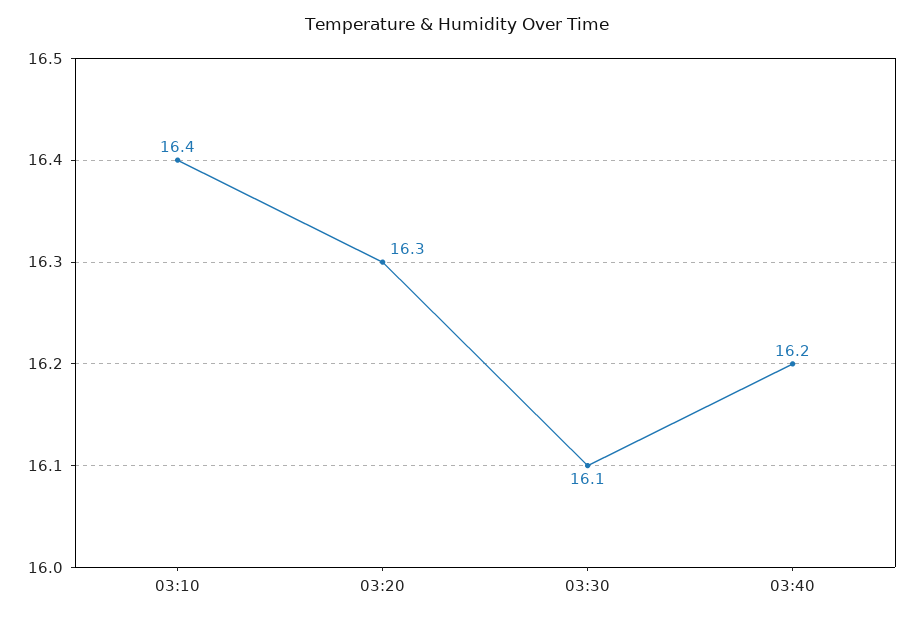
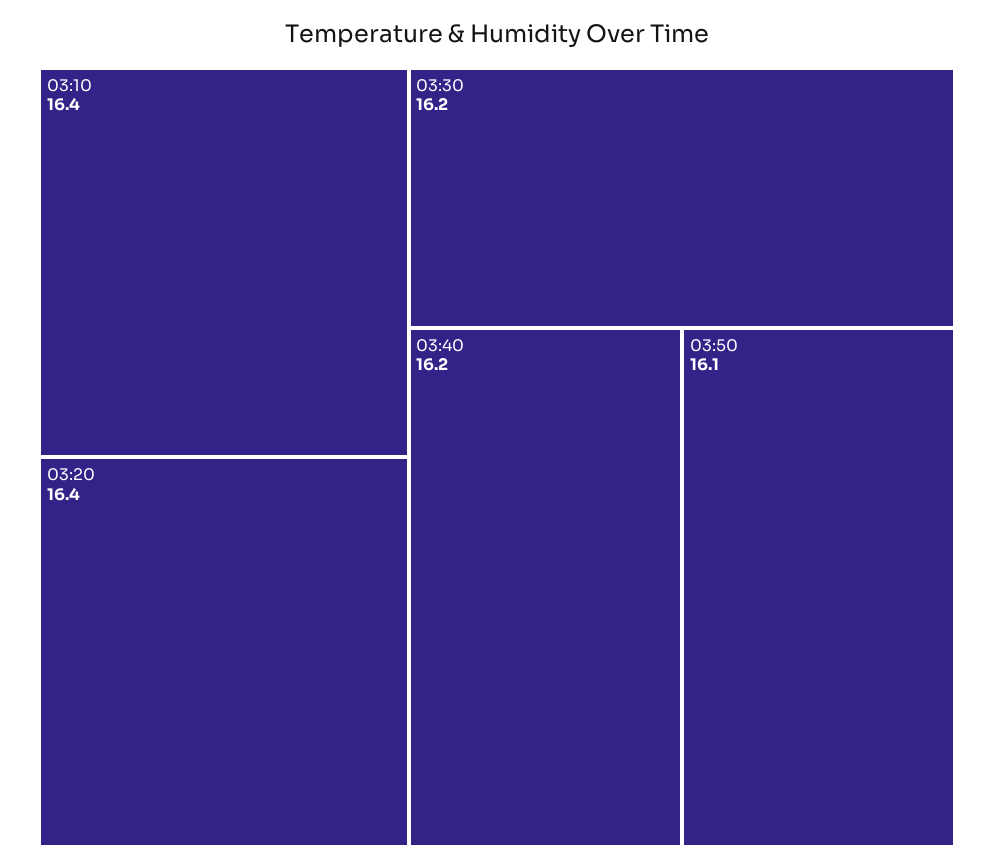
03:20: 16.3 -> 16.4
03:30: 16.1 -> 16.2
03:50: none -> 16.1

